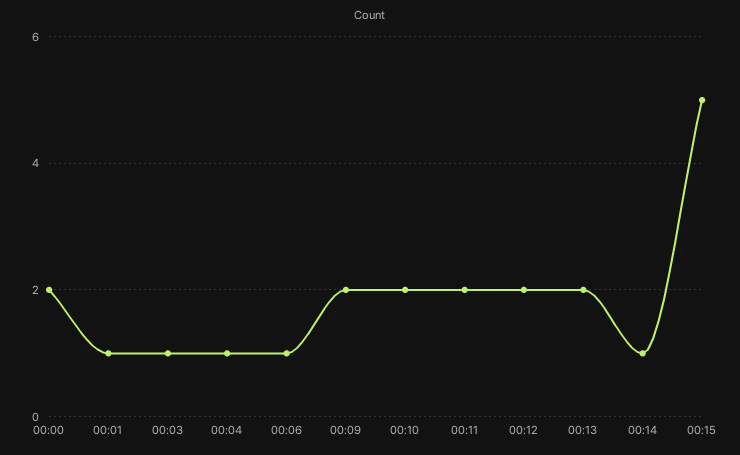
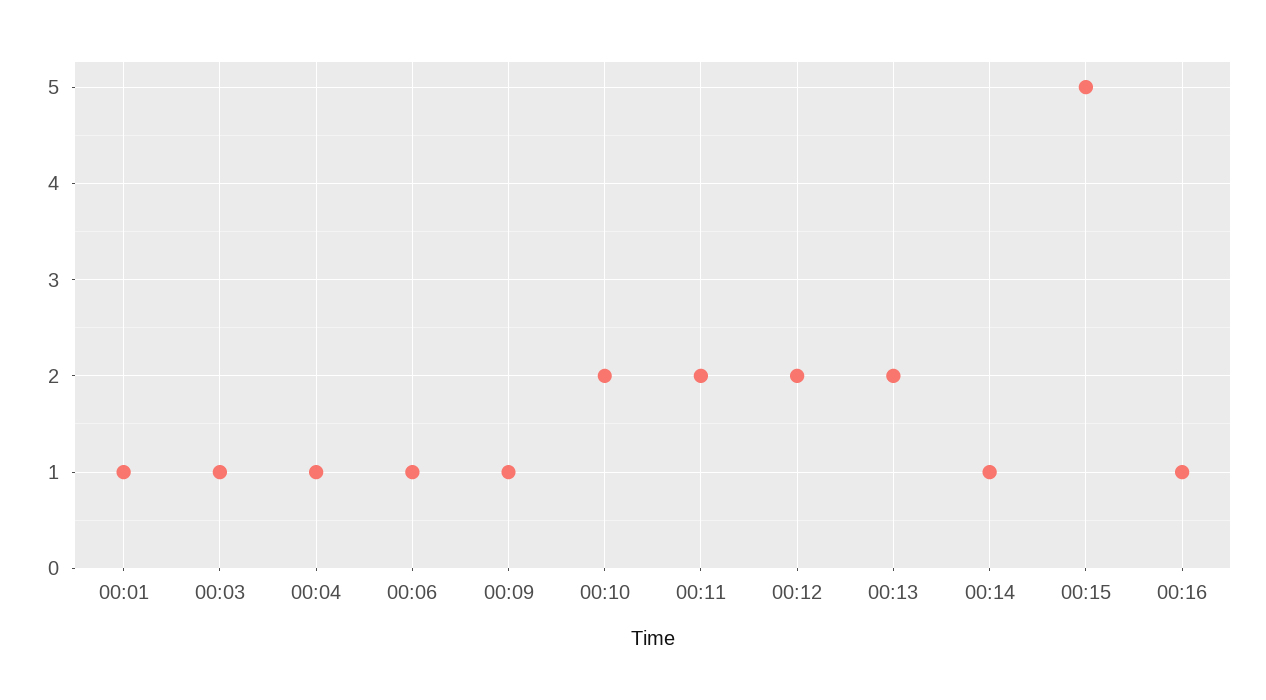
00:00: 2 -> none
00:09: 2 -> 1
00:16: none -> 1

